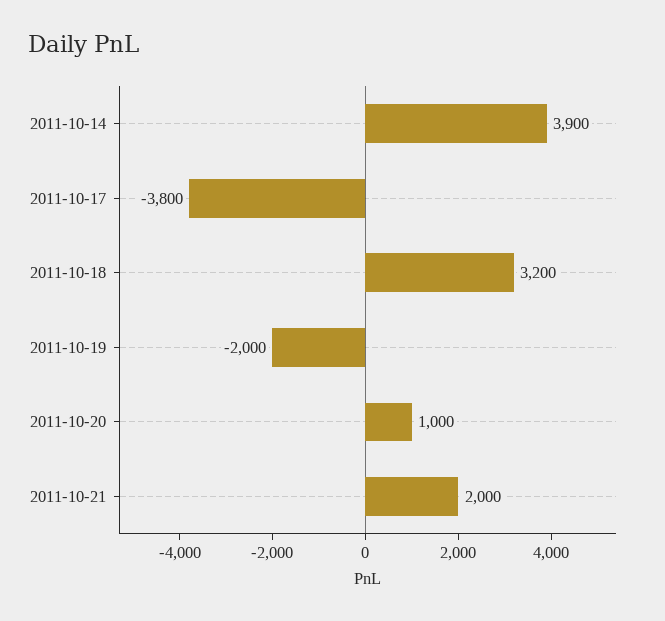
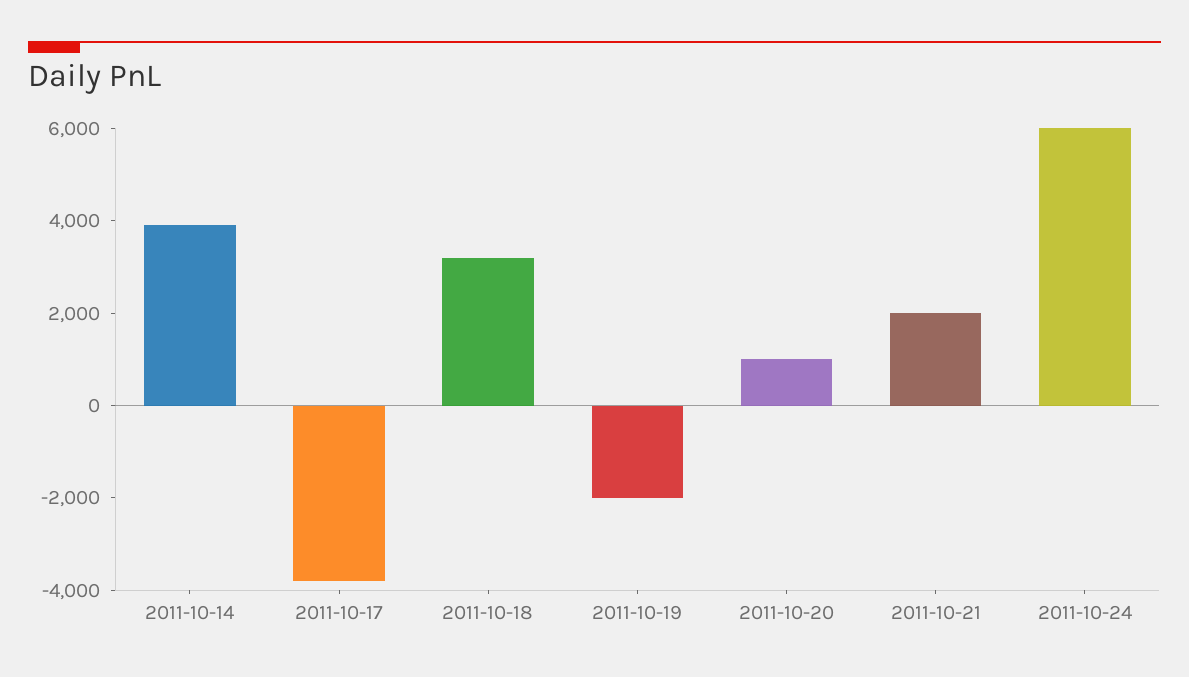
2011-10-24: none -> 6000

